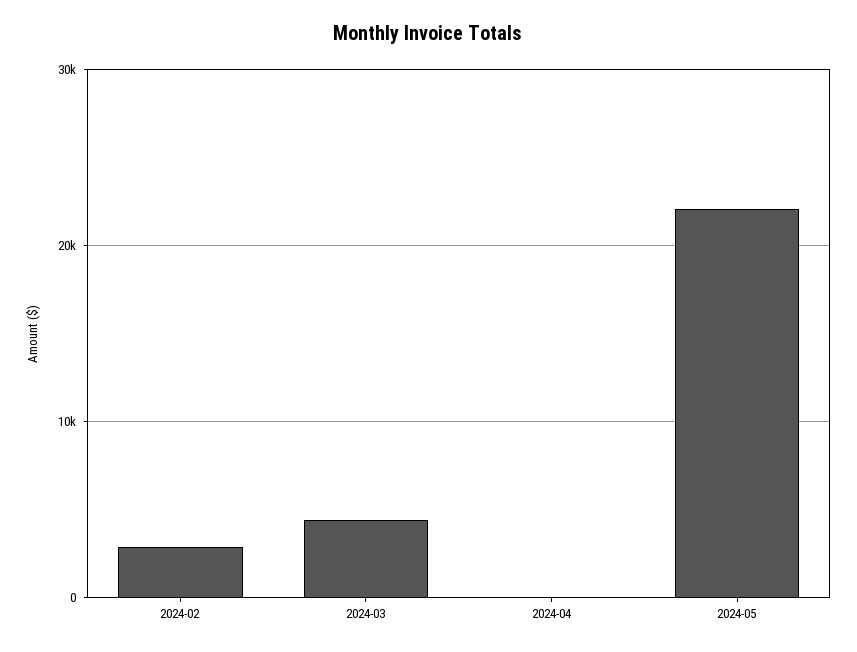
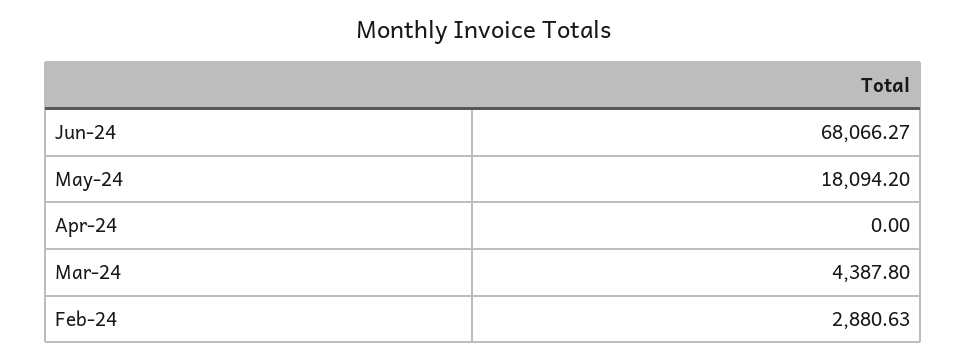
2024-05: 22000 -> 18094.2
Jun-24: none -> 68066.27

